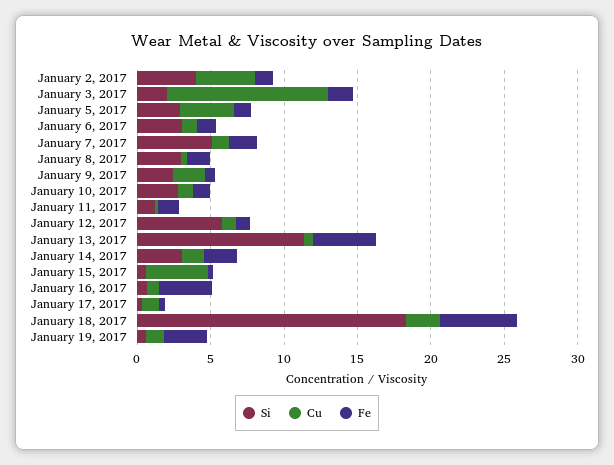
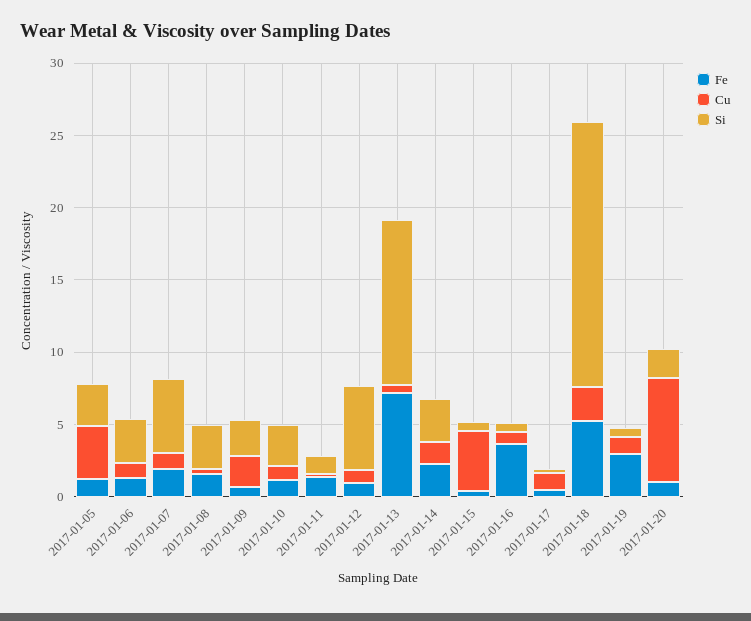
Si, January 2, 2017: 4 -> none
Cu, January 2, 2017: 4 -> none
Fe, January 2, 2017: 1 -> none
Si, January 3, 2017: 2 -> none
Cu, January 3, 2017: 11 -> none
Fe, January 3, 2017: 2 -> none
Fe, January 13, 2017: 4 -> 7
Fe, 2017-01-20: none -> 1
Cu, 2017-01-20: none -> 7
Si, 2017-01-20: none -> 2

